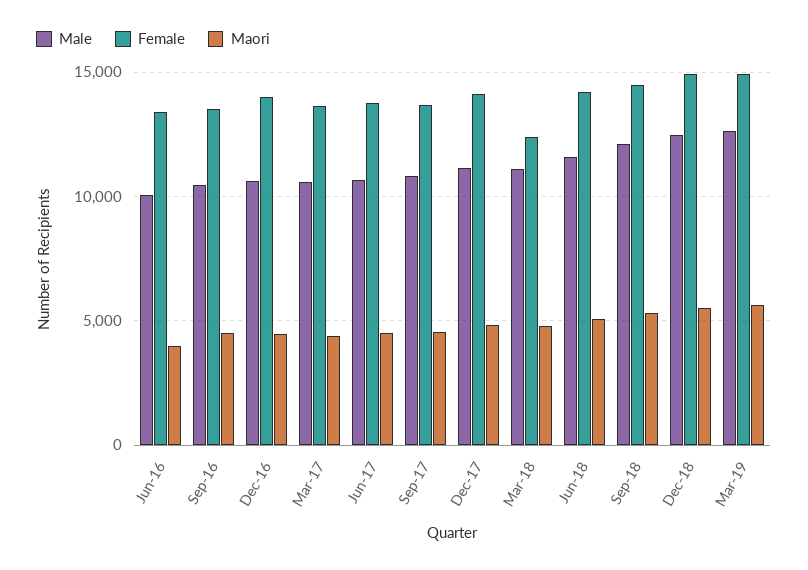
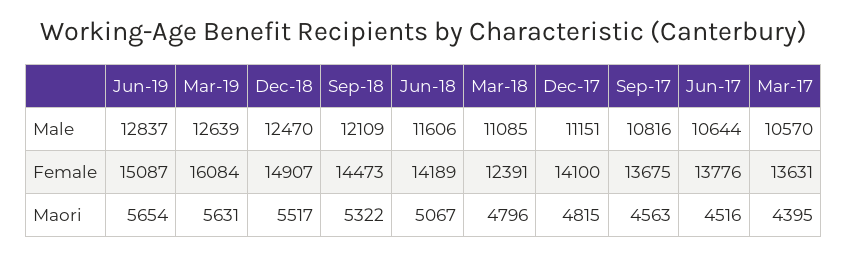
Male, Jun-16: 10000 -> none
Female, Jun-16: 13500 -> none
Maori, Jun-16: 4000 -> none
Male, Sep-16: 10500 -> none
Female, Sep-16: 13500 -> none
Maori, Sep-16: 4500 -> none
Male, Dec-16: 10500 -> none
Female, Dec-16: 14000 -> none
Maori, Dec-16: 4500 -> none
Female, Mar-19: 15000 -> 16084
Male, Jun-19: none -> 12837
Female, Jun-19: none -> 15087
Maori, Jun-19: none -> 5654

